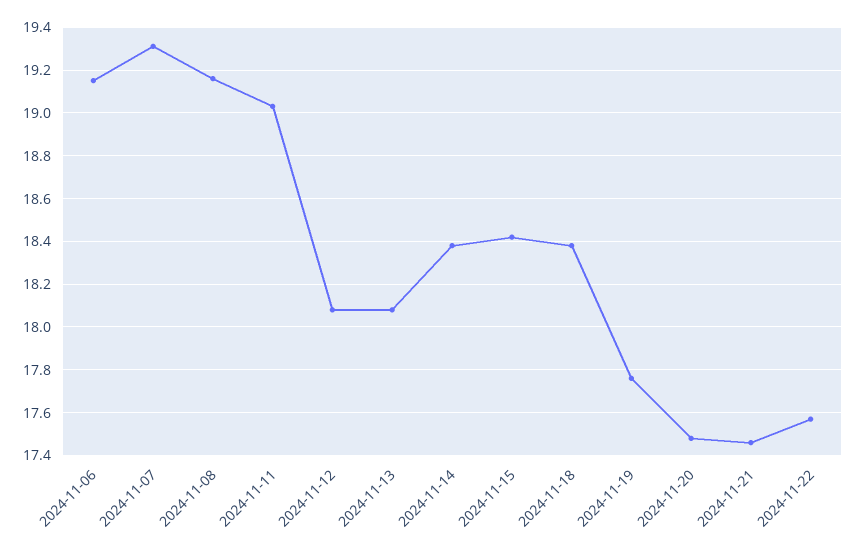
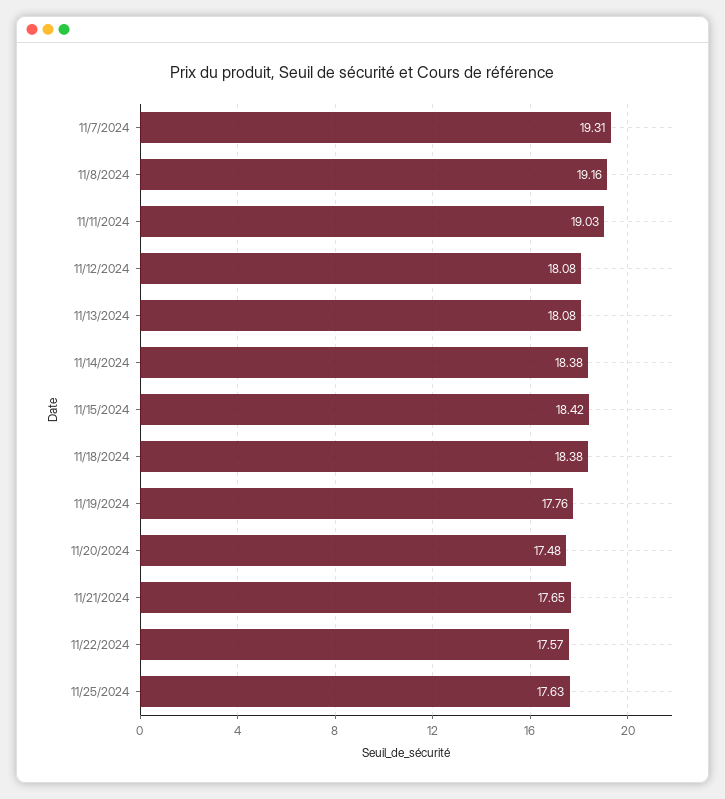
2024-11-06: 19.15 -> none
2024-11-21: 17.45 -> 17.65
11/25/2024: none -> 17.63

